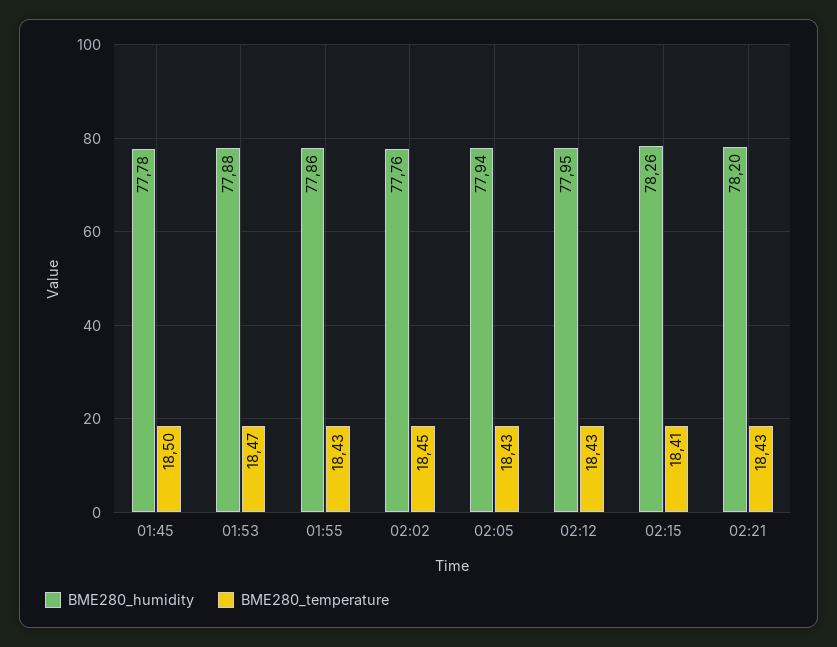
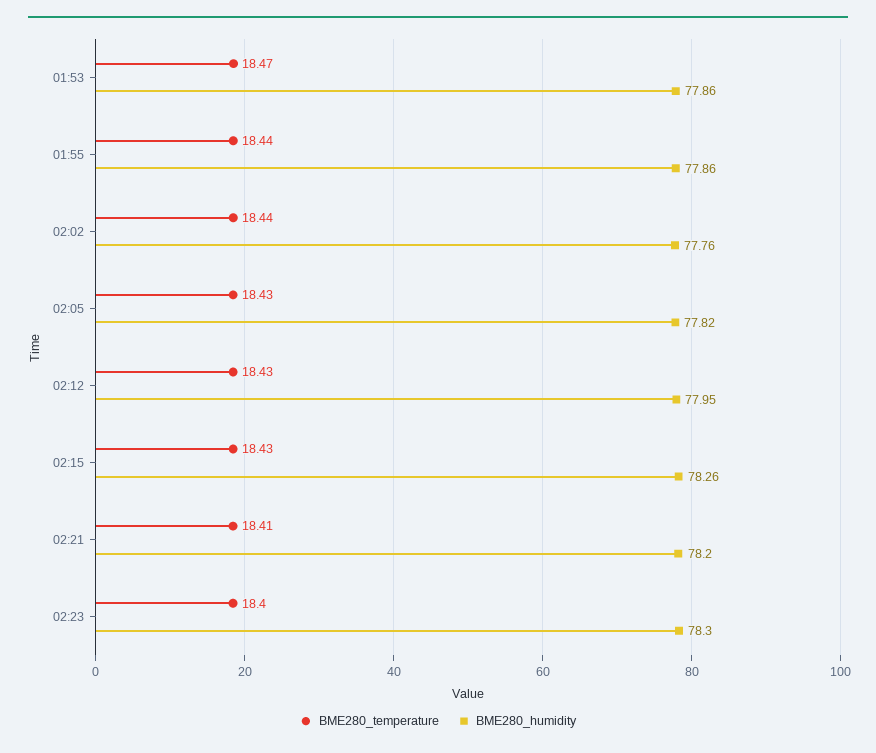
BME280_humidity, 01:45: 77.78 -> none
BME280_temperature, 01:45: 18.5 -> none
BME280_humidity, 01:53: 77.88 -> 77.86
BME280_temperature, 01:55: 18.43 -> 18.44
BME280_temperature, 02:02: 18.45 -> 18.44
BME280_humidity, 02:05: 77.94 -> 77.82
BME280_temperature, 02:15: 18.41 -> 18.43
BME280_temperature, 02:21: 18.43 -> 18.41
BME280_temperature, 02:23: none -> 18.4
BME280_humidity, 02:23: none -> 78.3

